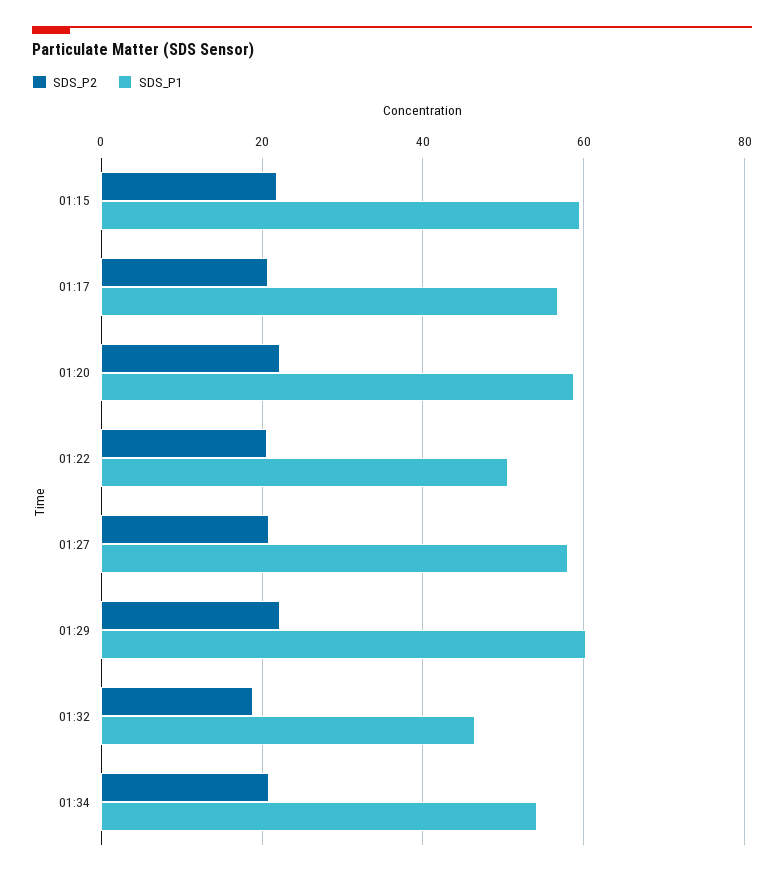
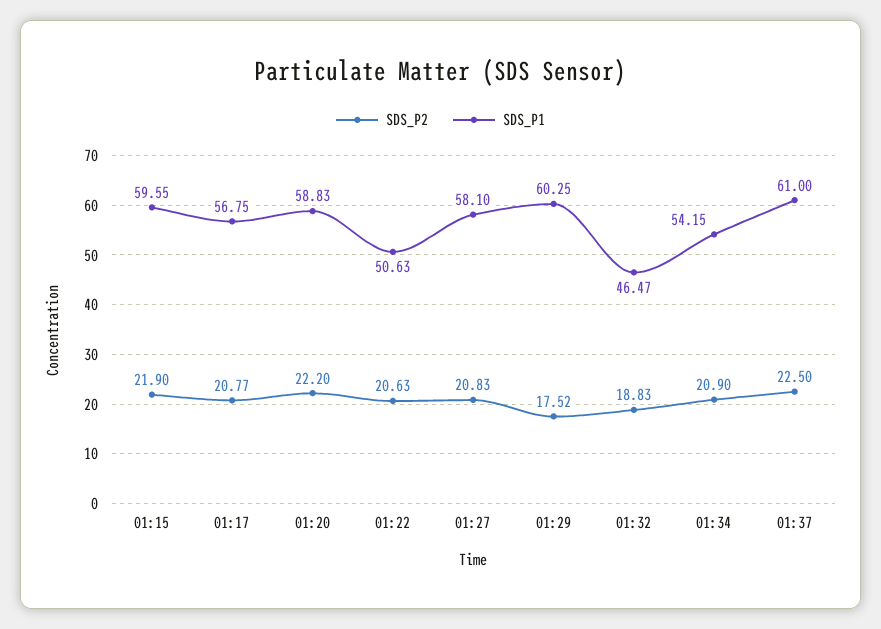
SDS_P2, 01:29: 22 -> 17.52
SDS_P2, 01:37: none -> 22.5
SDS_P1, 01:37: none -> 61

